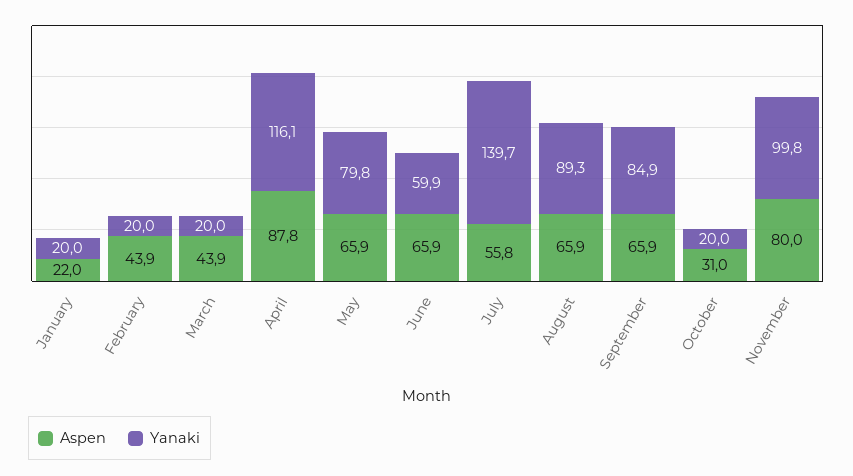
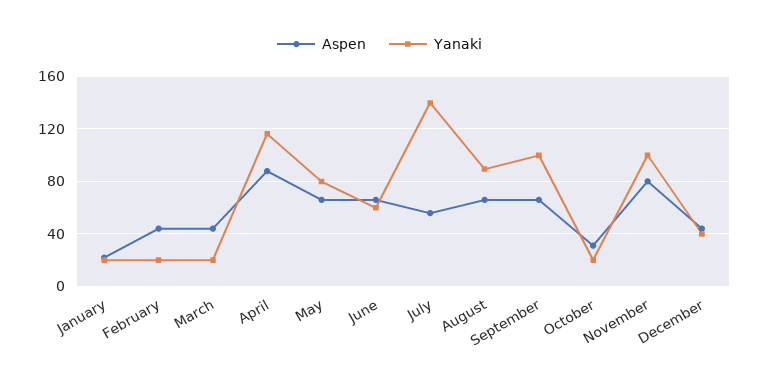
Yanaki, September: 84.9 -> 100
Aspen, December: none -> 45
Yanaki, December: none -> 40

